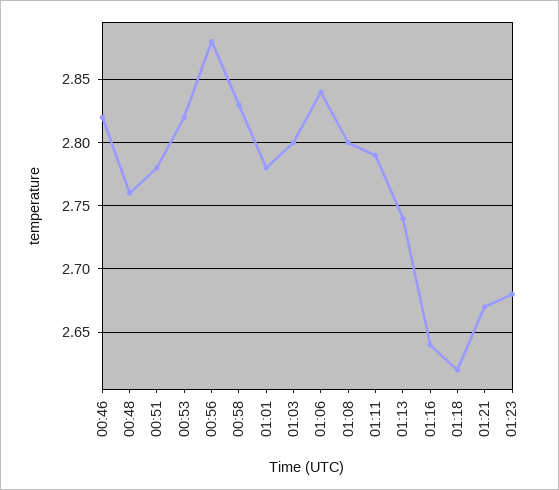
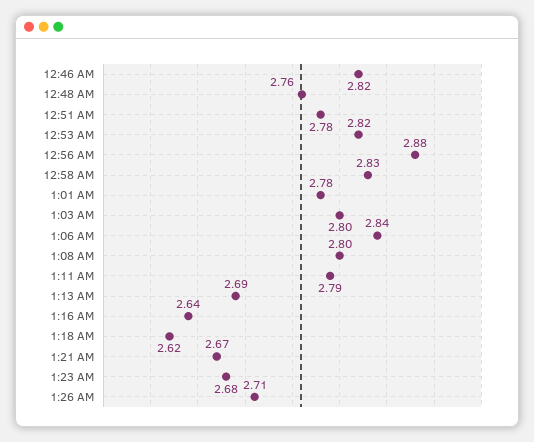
01:13: 2.74 -> 2.69
1:26 AM: none -> 2.71

